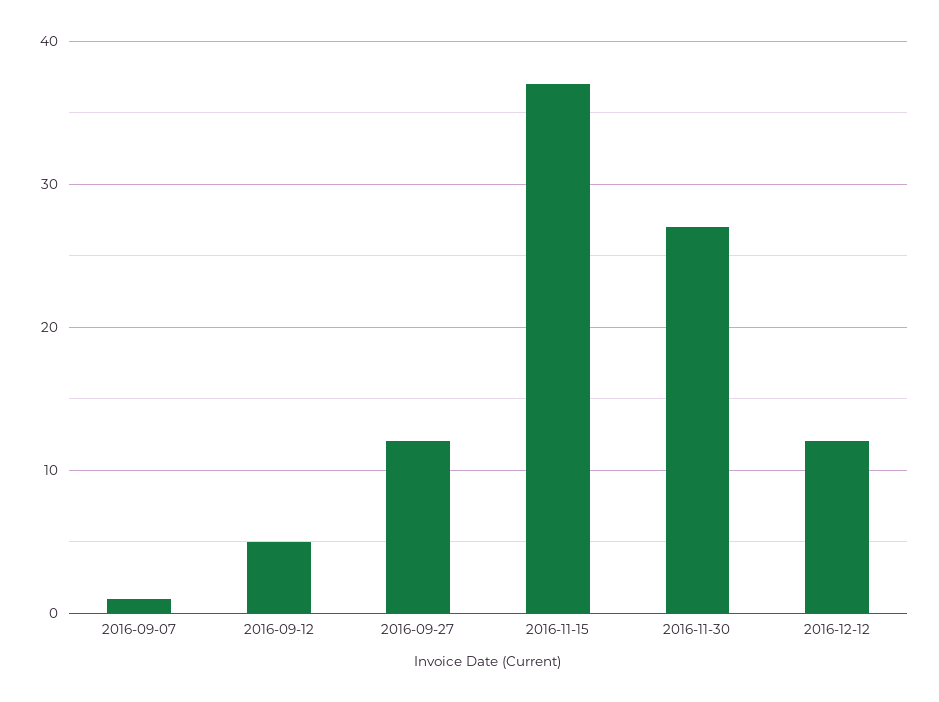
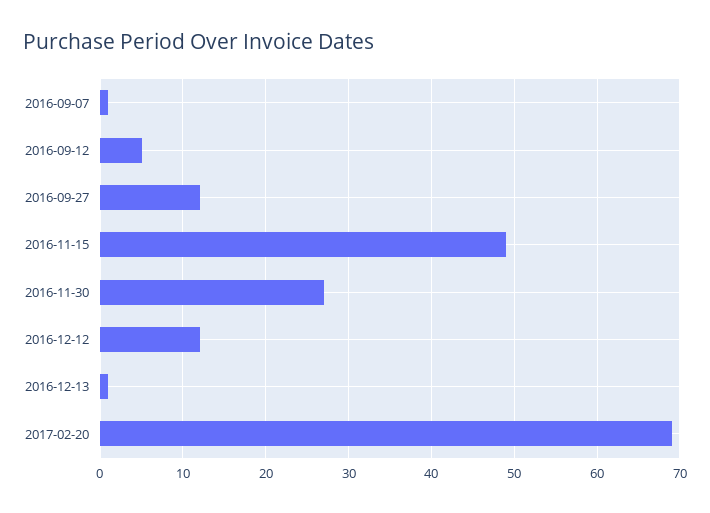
2016-11-15: 37 -> 49
2016-12-13: none -> 1
2017-02-20: none -> 69

